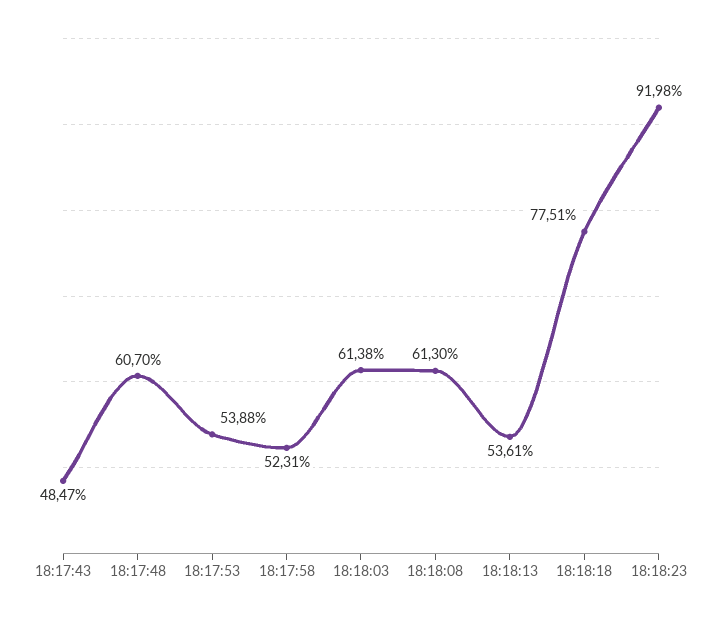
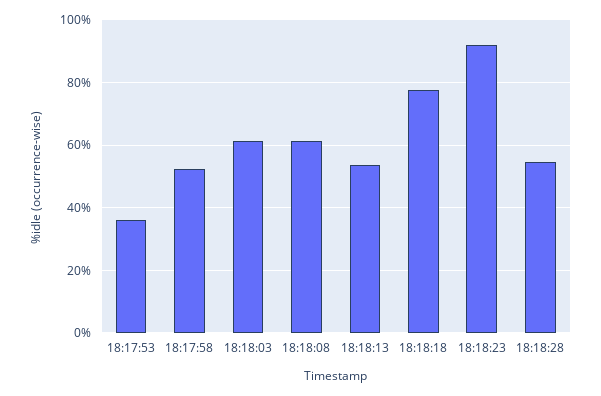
18:17:43: 48.47 -> none
18:17:48: 60.7 -> none
18:17:53: 53.88 -> 36
18:18:28: none -> 54

